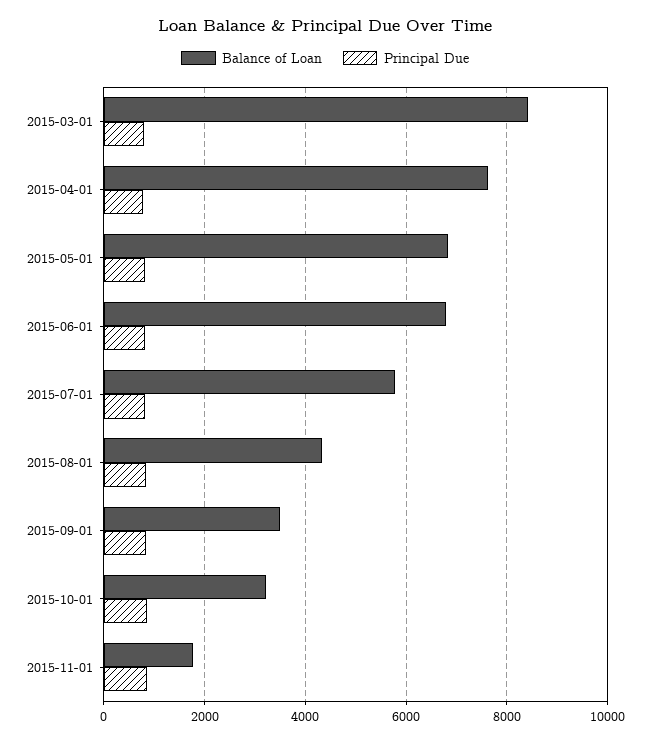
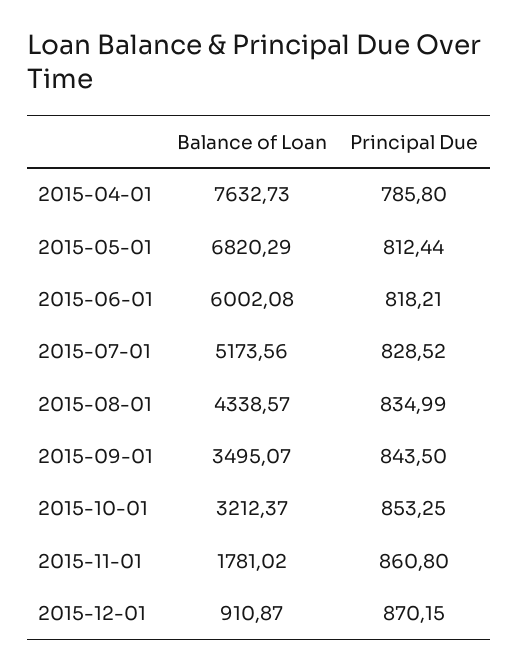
Balance of Loan, 2015-03-01: 8400 -> none
Principal Due, 2015-03-01: 800 -> none
Balance of Loan, 2015-06-01: 6800 -> 6002.08
Balance of Loan, 2015-07-01: 5800 -> 5173.56
Balance of Loan, 2015-12-01: none -> 910.87
Principal Due, 2015-12-01: none -> 870.15

